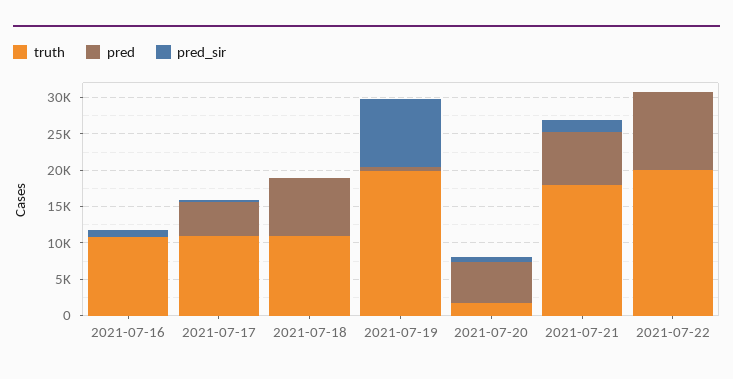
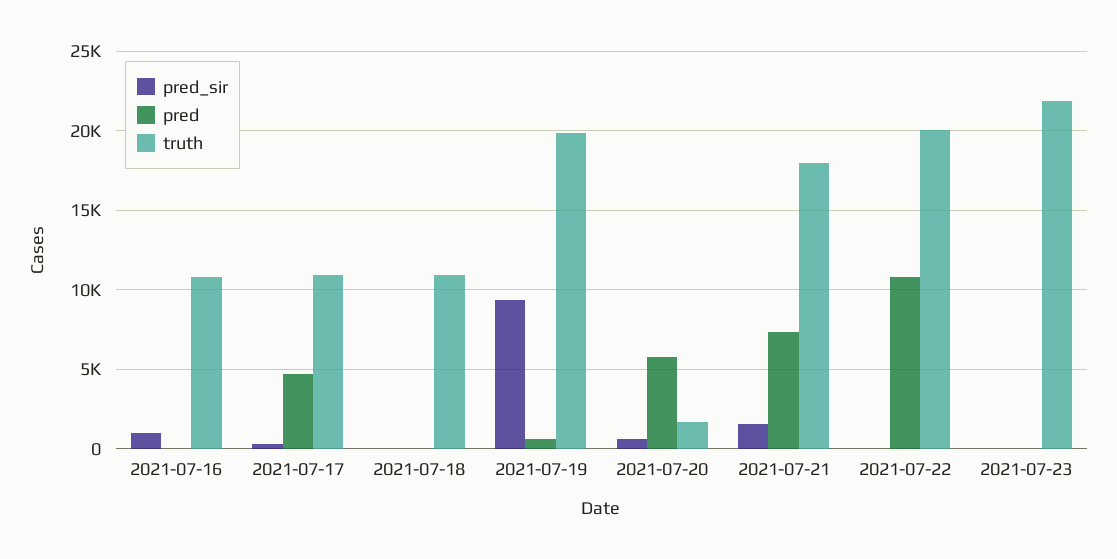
pred, 2021-07-18: 7500 -> 0
pred_sir, 2021-07-23: none -> 0
pred, 2021-07-23: none -> 0
truth, 2021-07-23: none -> 22000

